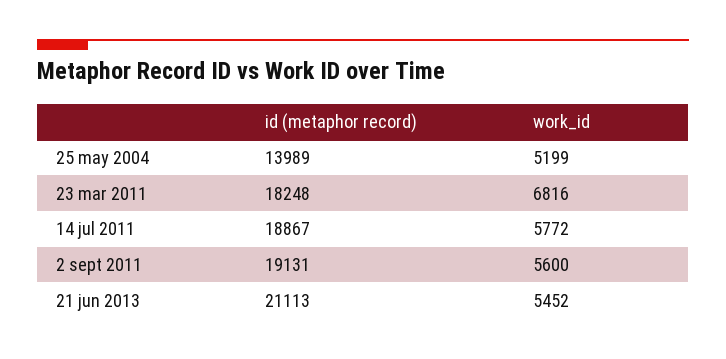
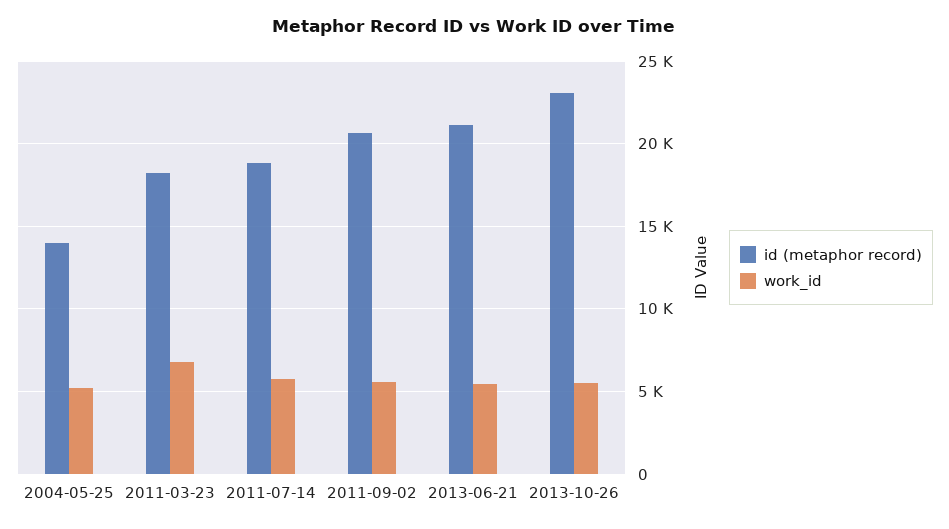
id (metaphor record), 2 sept 2011: 19131 -> 20500
id (metaphor record), 2013-10-26: none -> 23000
work_id, 2013-10-26: none -> 5500

